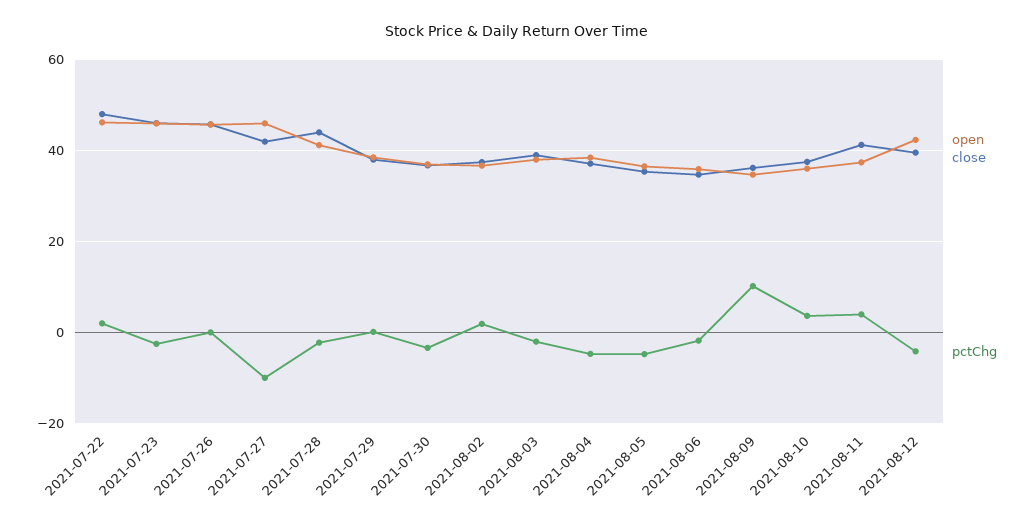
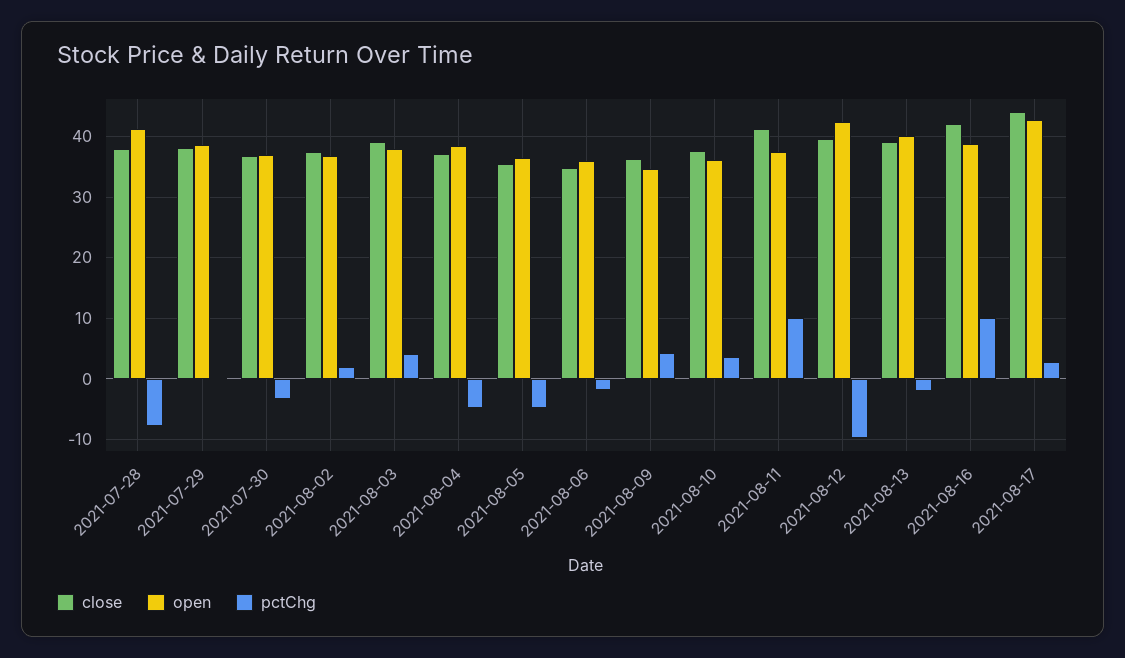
open, 2021-07-22: 46 -> none
close, 2021-07-22: 48 -> none
pctChg, 2021-07-22: 2 -> none
open, 2021-07-23: 46 -> none
close, 2021-07-23: 46 -> none
pctChg, 2021-07-23: -2 -> none
open, 2021-07-26: 46 -> none
close, 2021-07-26: 46 -> none
pctChg, 2021-07-26: 0 -> none
open, 2021-07-27: 46 -> none
close, 2021-07-27: 42 -> none
pctChg, 2021-07-27: -10 -> none
close, 2021-07-28: 44 -> 38
pctChg, 2021-07-28: -2 -> -8
pctChg, 2021-08-03: -2 -> 4
pctChg, 2021-08-09: 10 -> 4
pctChg, 2021-08-11: 4 -> 10
pctChg, 2021-08-12: -4 -> -10
close, 2021-08-13: none -> 39
open, 2021-08-13: none -> 40
pctChg, 2021-08-13: none -> -2
close, 2021-08-16: none -> 42
open, 2021-08-16: none -> 39
pctChg, 2021-08-16: none -> 10
close, 2021-08-17: none -> 44
open, 2021-08-17: none -> 43
pctChg, 2021-08-17: none -> 3

